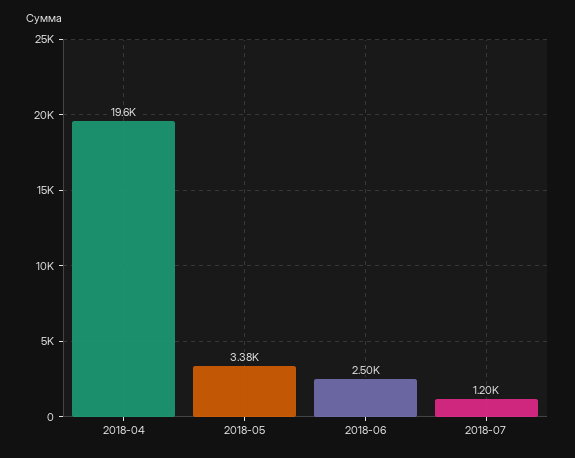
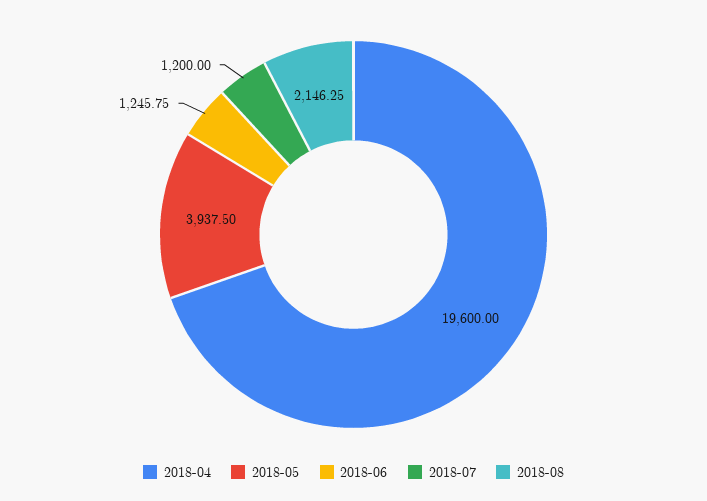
2018-05: 3380 -> 3937.5
2018-06: 2500 -> 1245.75
2018-08: none -> 2146.25

